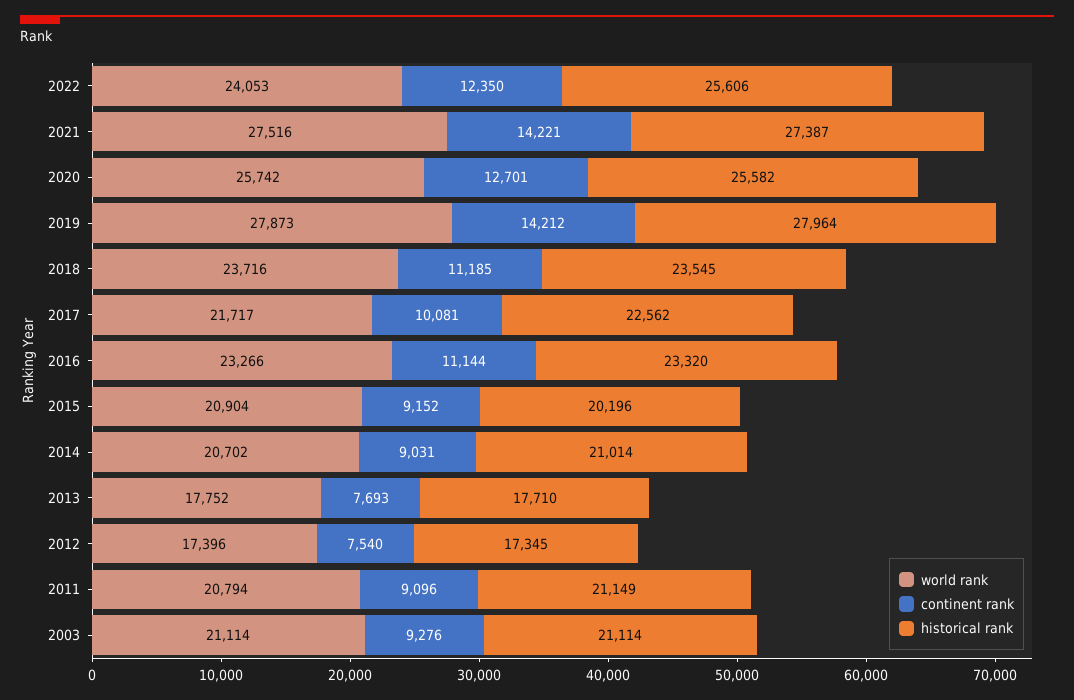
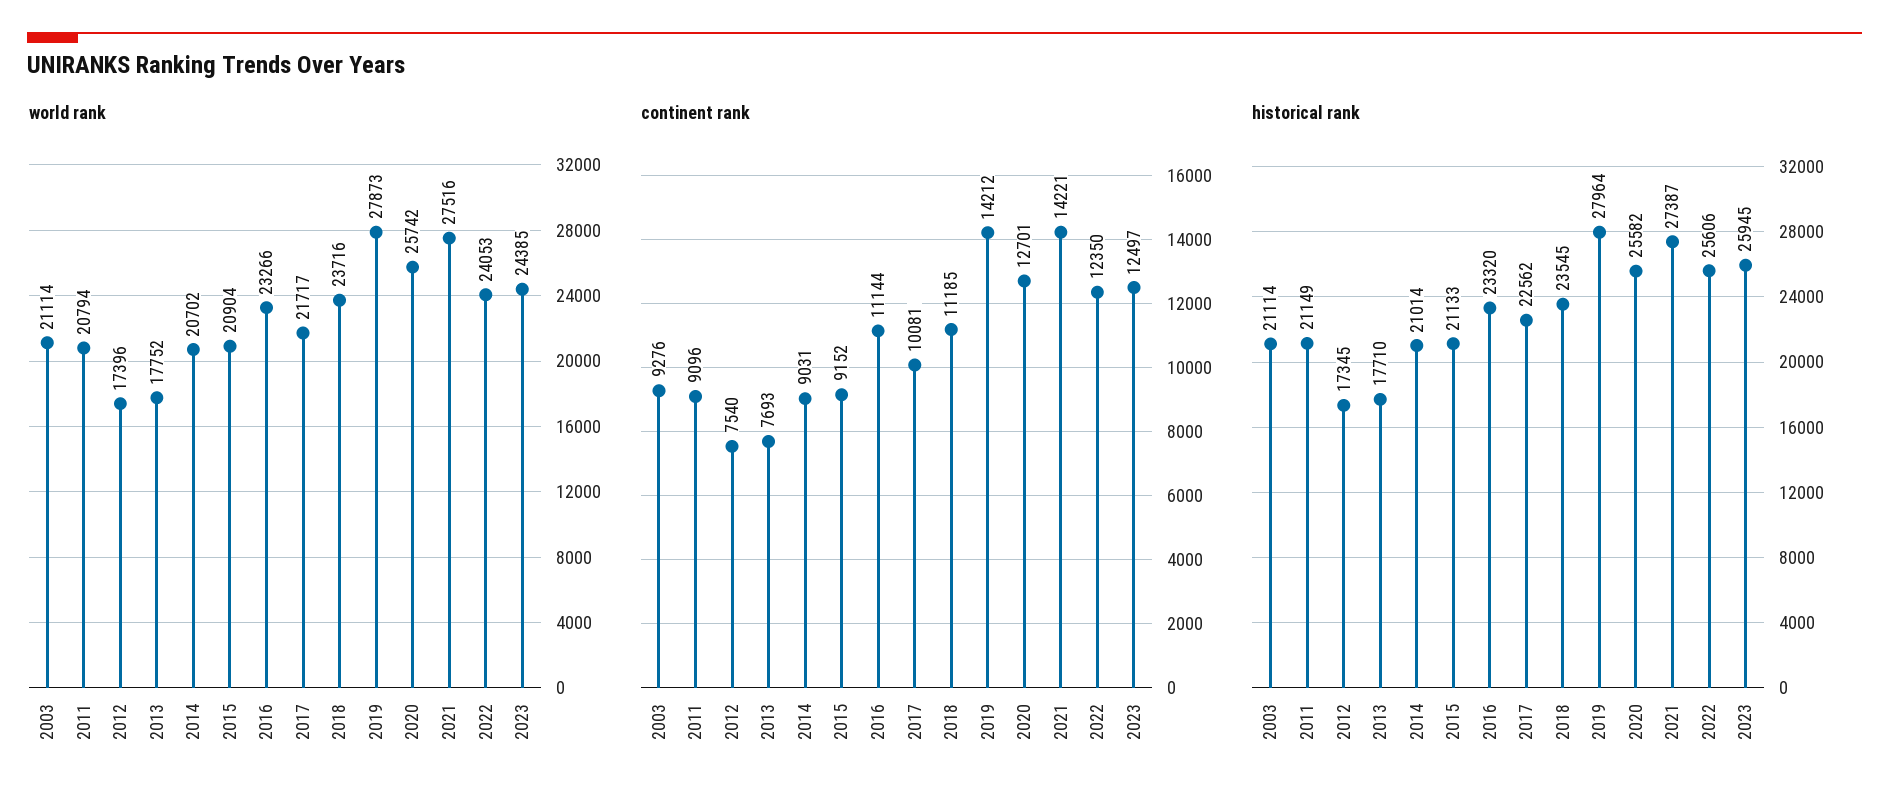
historical rank, 2015: 20196 -> 21133
world rank, 2023: none -> 24385
continent rank, 2023: none -> 12497
historical rank, 2023: none -> 25945

